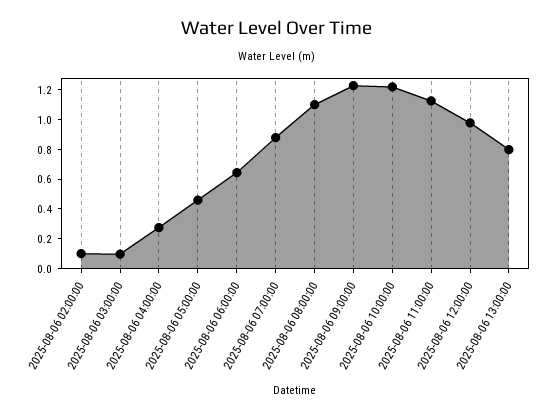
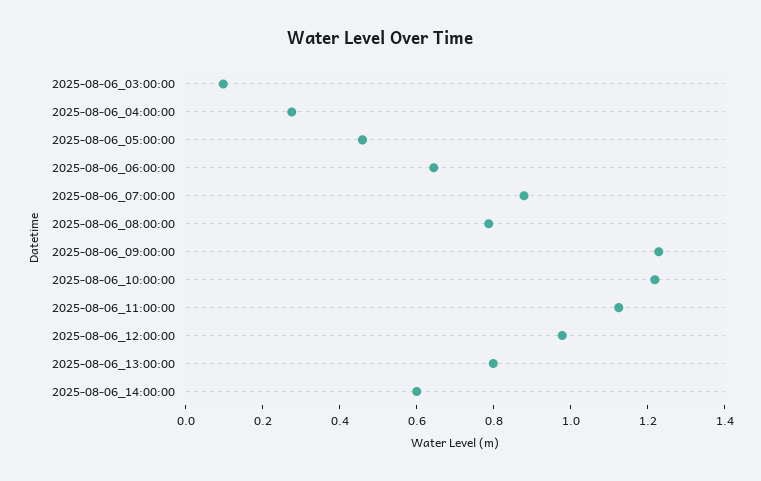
2025-08-06 02:00:00: 0.1 -> none
2025-08-06 08:00:00: 1.1 -> 0.8
2025-08-06_14:00:00: none -> 0.6

